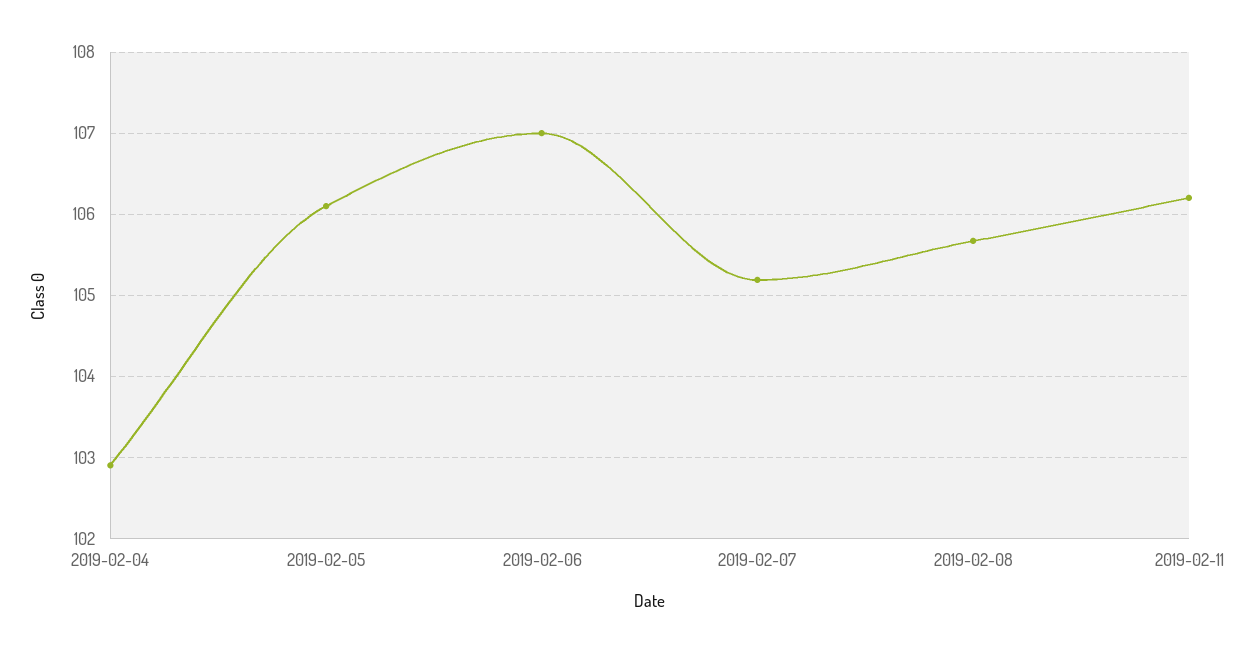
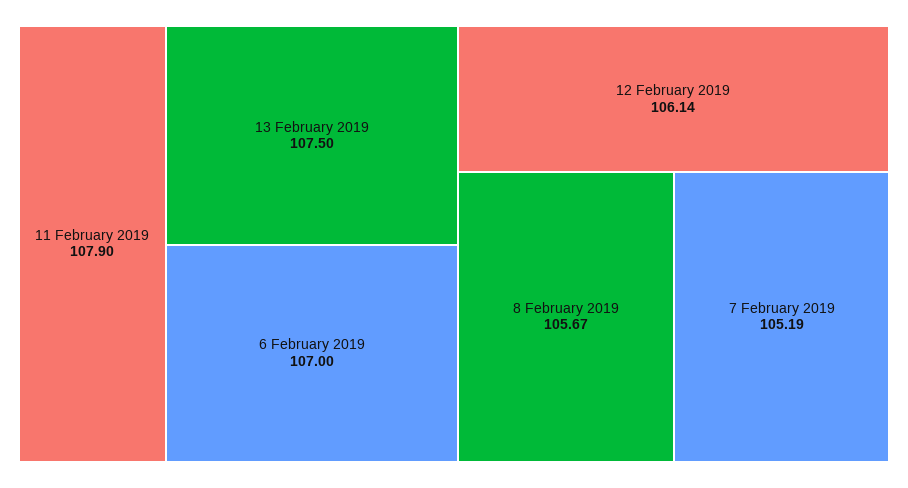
2019-02-04: 102.9 -> none
2019-02-05: 106.1 -> none
2019-02-11: 106.2 -> 107.9
13 February 2019: none -> 107.5
12 February 2019: none -> 106.14

